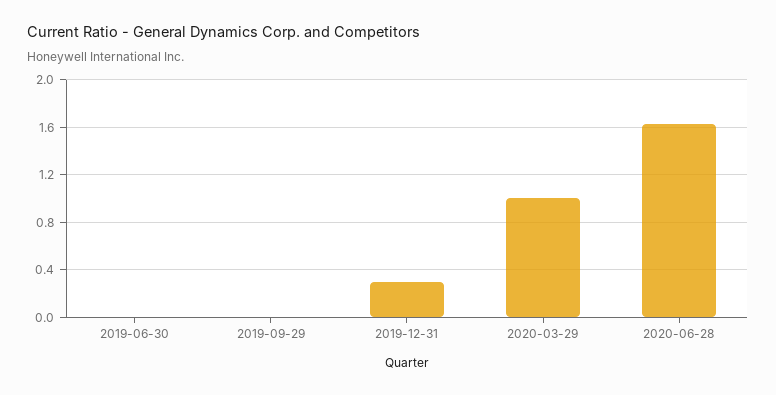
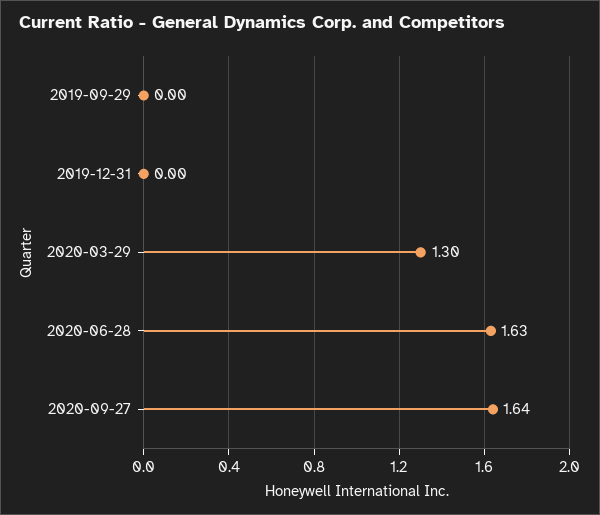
2019-06-30: 0 -> none
2019-12-31: 0.3 -> 0
2020-03-29: 1 -> 1.3
2020-09-27: none -> 1.64

